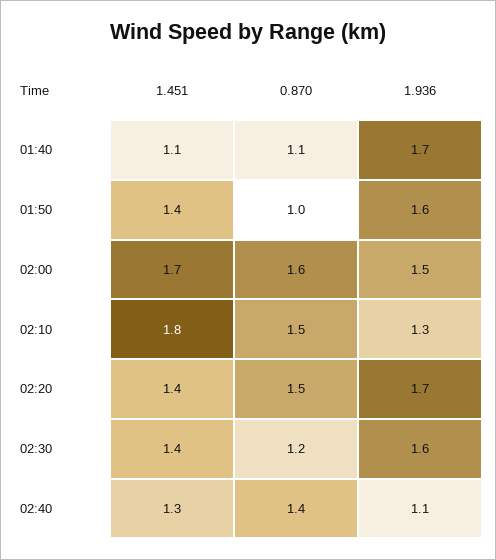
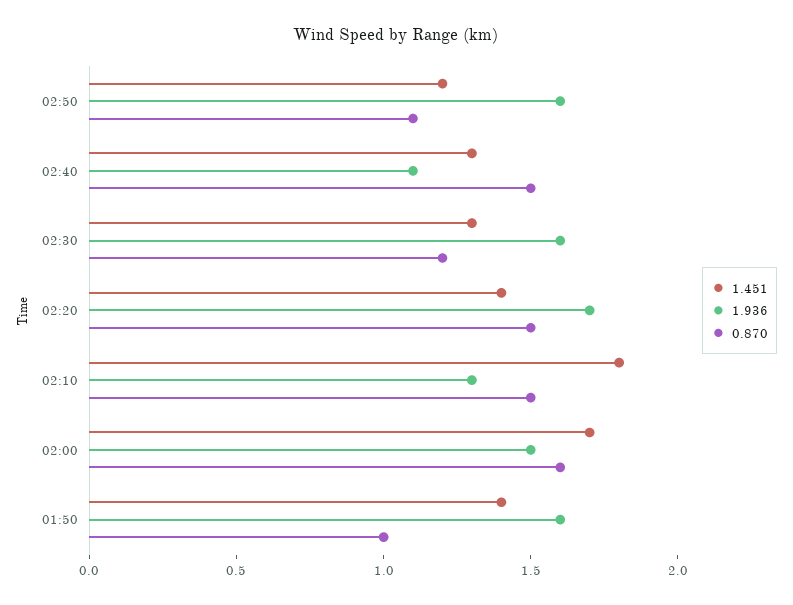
1.451, 01:40: 1.1 -> none
0.870, 01:40: 1.1 -> none
1.936, 01:40: 1.7 -> none
1.451, 02:30: 1.4 -> 1.3
0.870, 02:40: 1.4 -> 1.5
1.451, 02:50: none -> 1.2
1.936, 02:50: none -> 1.6
0.870, 02:50: none -> 1.1

